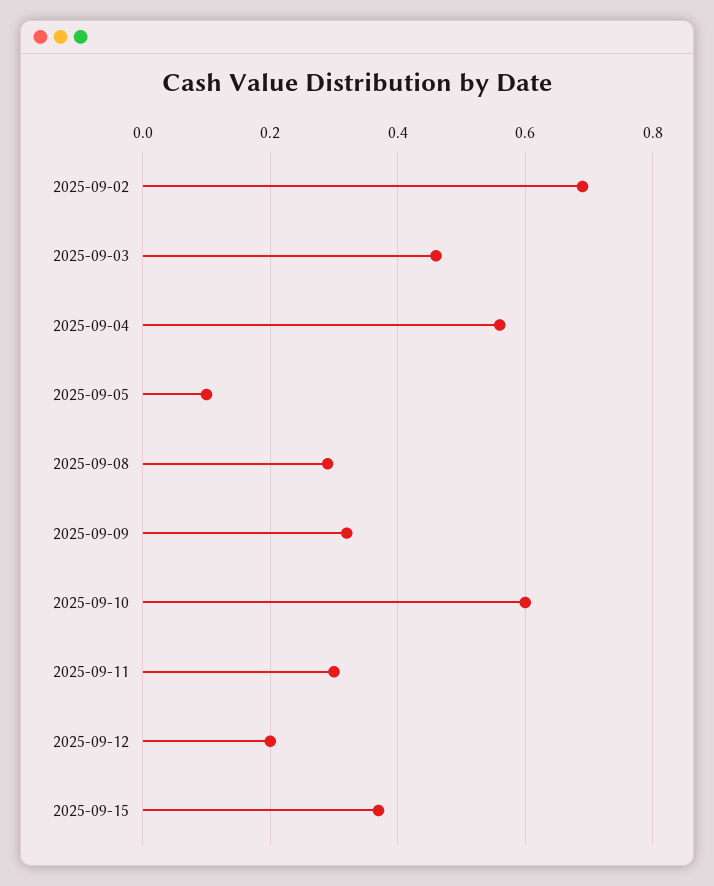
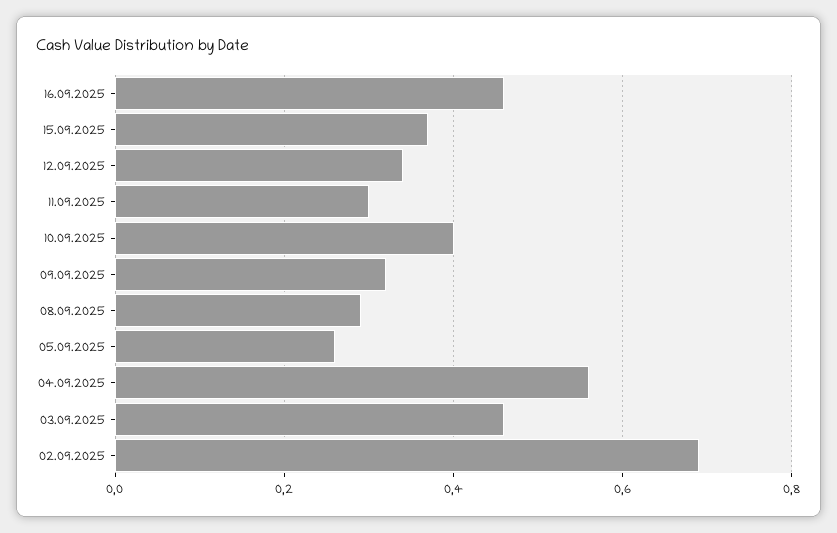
2025-09-05: 0.1 -> 0.25
2025-09-10: 0.6 -> 0.4
2025-09-12: 0.2 -> 0.35
16.09.2025: none -> 0.45

